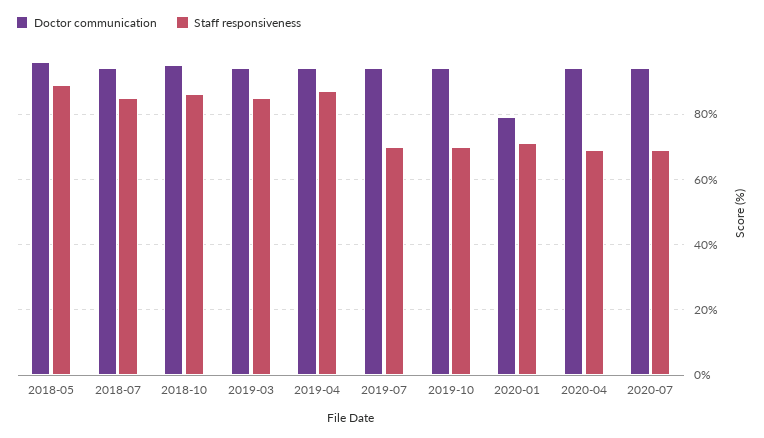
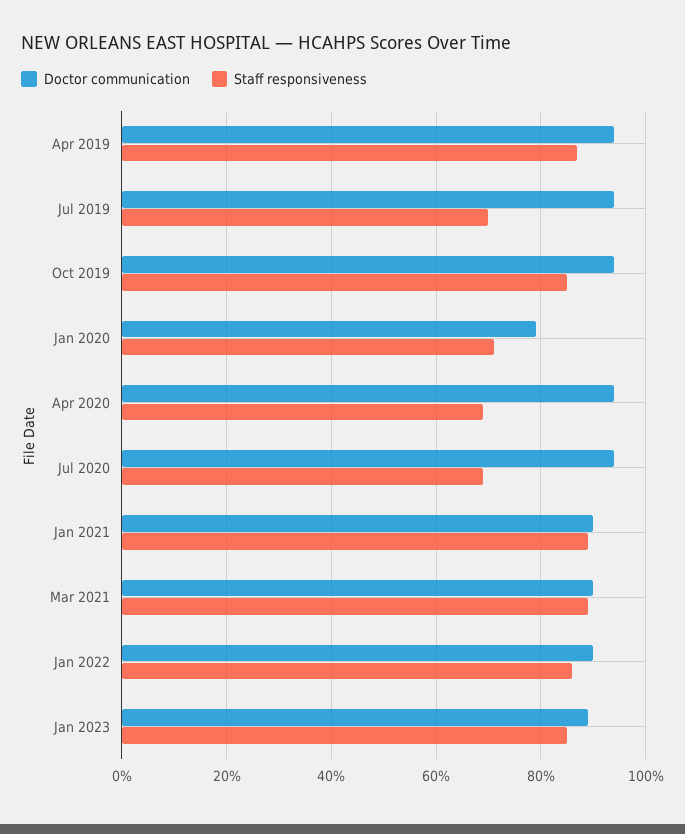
Doctor communication, 2018-05: 95 -> none
Staff responsiveness, 2018-05: 90 -> none
Doctor communication, 2018-07: 95 -> none
Staff responsiveness, 2018-07: 85 -> none
Doctor communication, 2018-10: 95 -> none
Staff responsiveness, 2018-10: 85 -> none
Doctor communication, 2019-03: 95 -> none
Staff responsiveness, 2019-03: 85 -> none
Staff responsiveness, 2019-10: 70 -> 85
Doctor communication, Jan 2021: none -> 90
Staff responsiveness, Jan 2021: none -> 90
Doctor communication, Mar 2021: none -> 90
Staff responsiveness, Mar 2021: none -> 90
Doctor communication, Jan 2022: none -> 90
Staff responsiveness, Jan 2022: none -> 85
Doctor communication, Jan 2023: none -> 90
Staff responsiveness, Jan 2023: none -> 85

